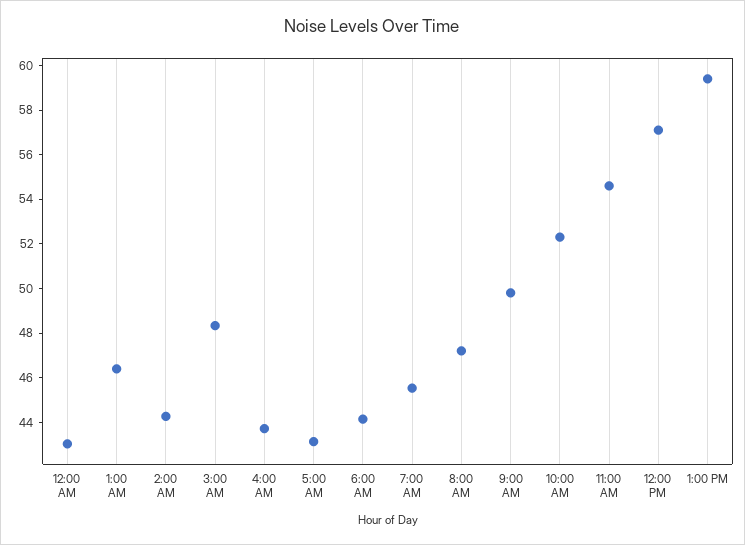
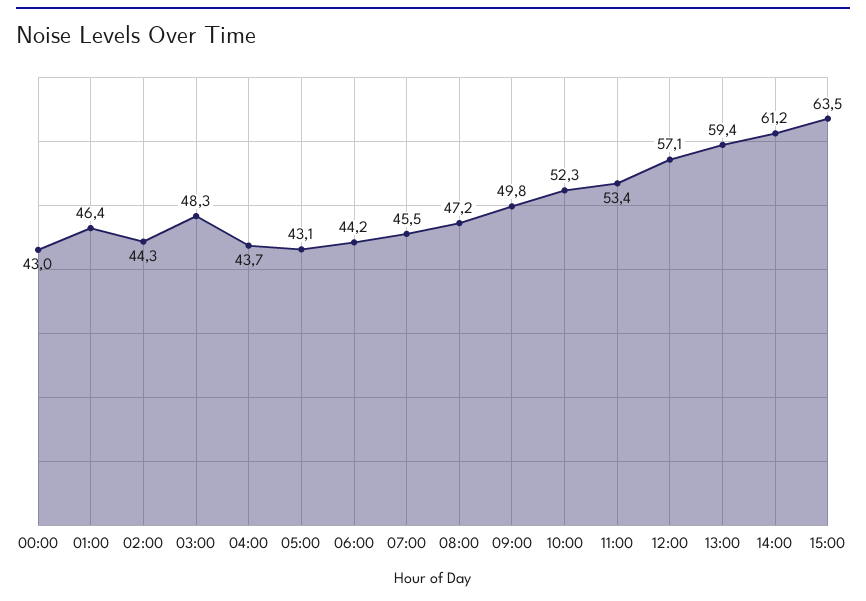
11:00 AM: 54.5 -> 53.4
14:00: none -> 61.2
15:00: none -> 63.5

